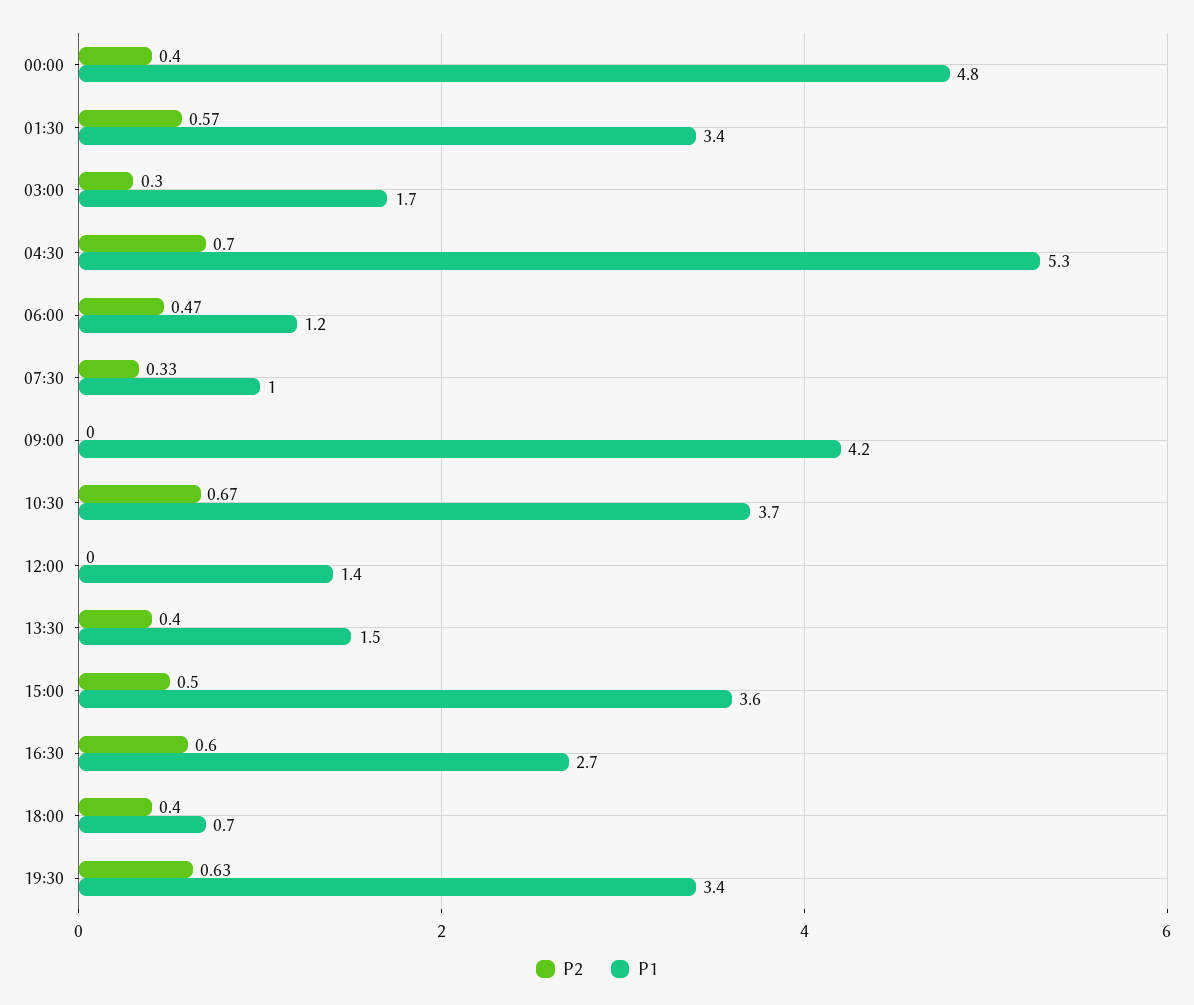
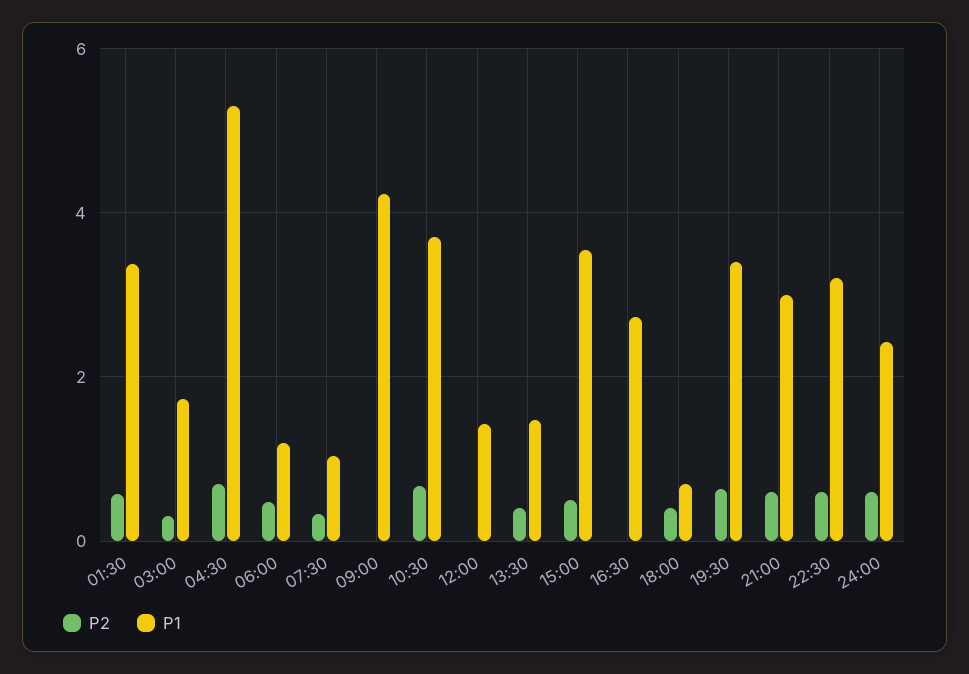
P2, 00:00: 0.4 -> none
P1, 00:00: 4.8 -> none
P2, 16:30: 0.6 -> 0
P2, 21:00: none -> 0.6
P1, 21:00: none -> 3
P2, 22:30: none -> 0.6
P1, 22:30: none -> 3.2
P2, 24:00: none -> 0.6
P1, 24:00: none -> 2.4

